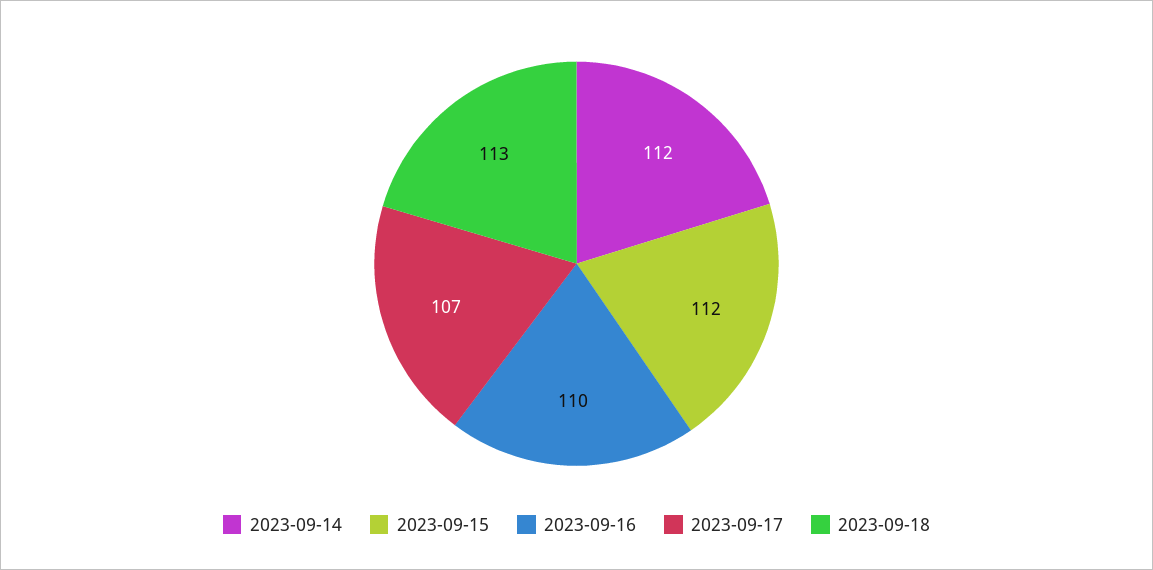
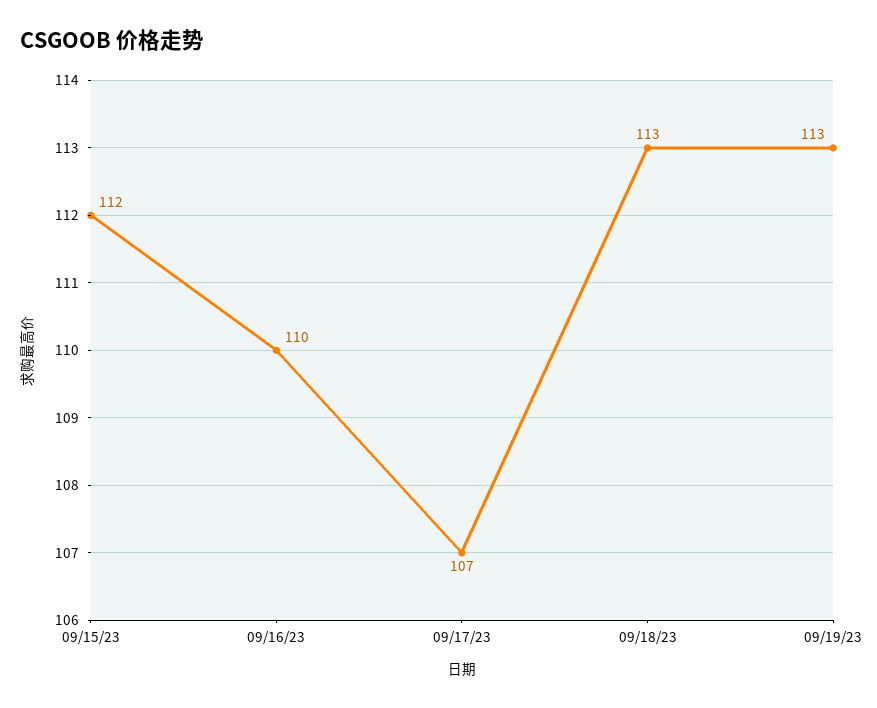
2023-09-14: 112 -> none
09/19/23: none -> 113

